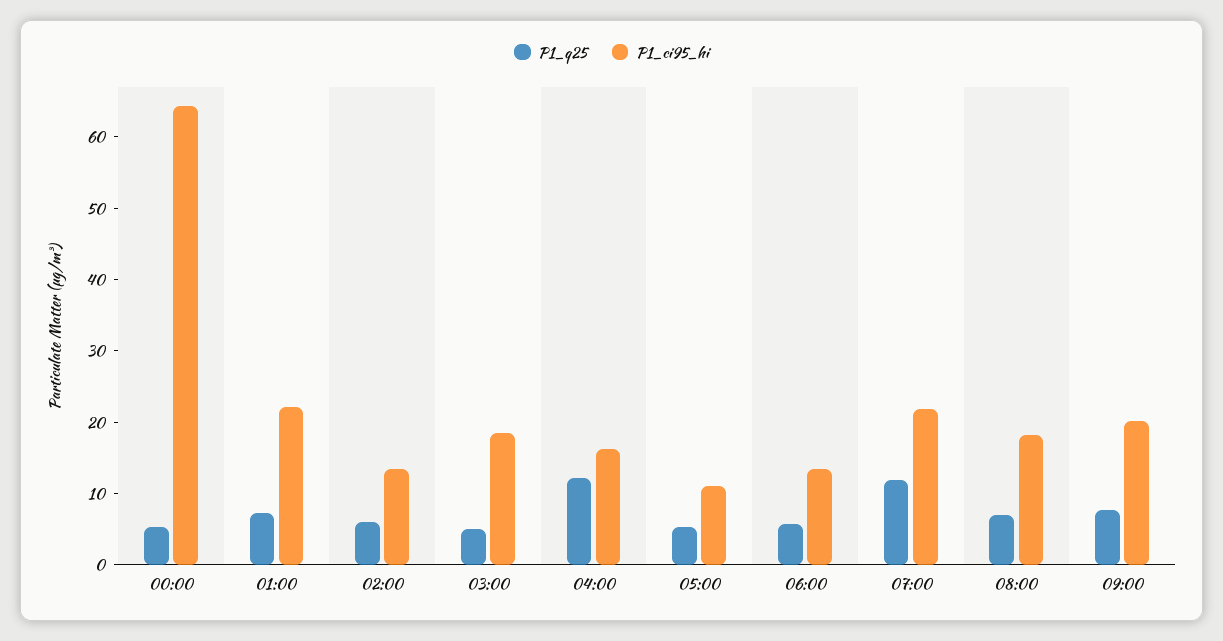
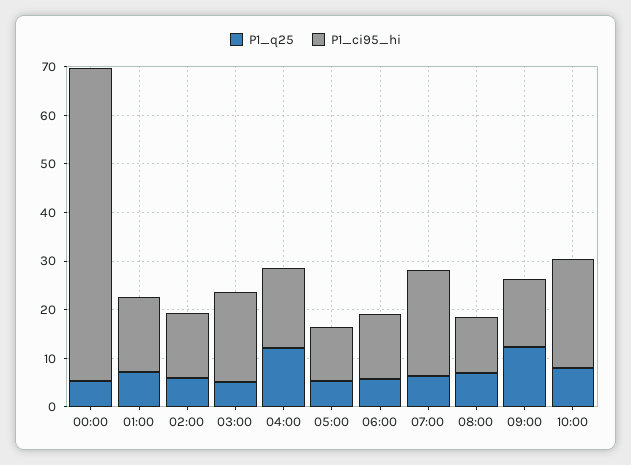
P1_ci95_hi, 01:00: 22 -> 16
P1_q25, 07:00: 12 -> 6
P1_ci95_hi, 08:00: 18 -> 12
P1_q25, 09:00: 8 -> 12
P1_ci95_hi, 09:00: 20 -> 14
P1_q25, 10:00: none -> 8
P1_ci95_hi, 10:00: none -> 22

